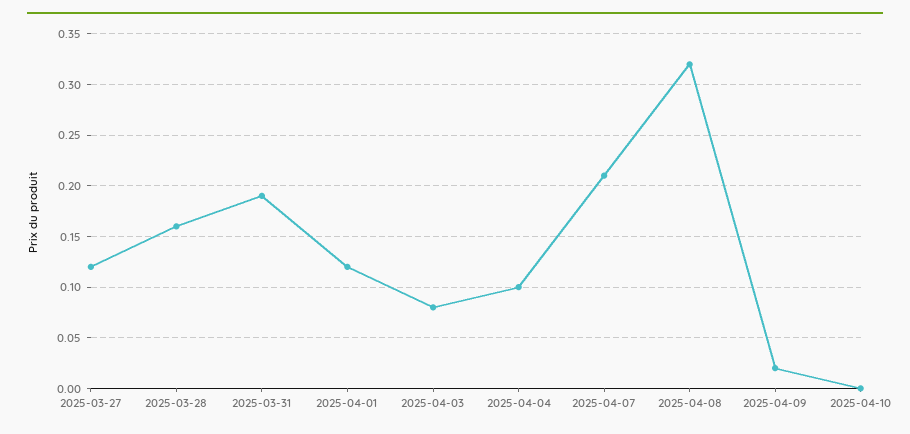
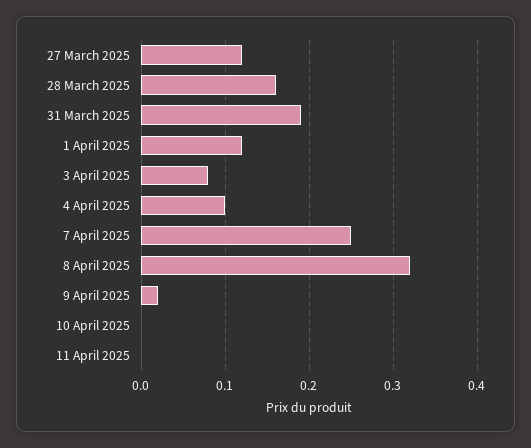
2025-04-07: 0.21 -> 0.25
11 April 2025: none -> 0

